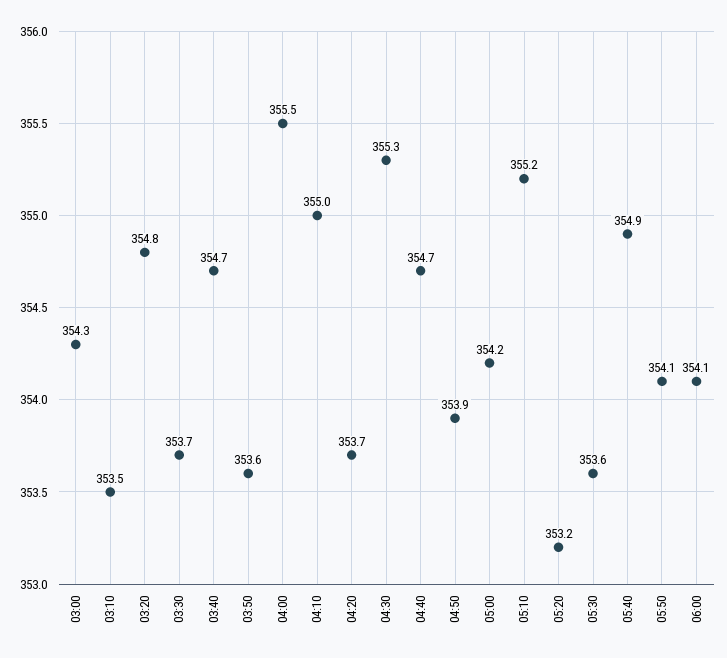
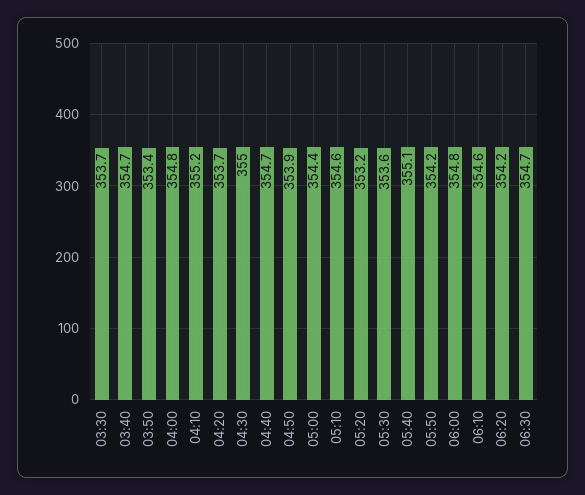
03:00: 354.3 -> none
03:10: 353.5 -> none
03:20: 354.8 -> none
03:50: 353.6 -> 353.4
04:00: 355.5 -> 354.8
04:10: 355 -> 355.2
04:30: 355.3 -> 355
05:00: 354.2 -> 354.4
05:10: 355.2 -> 354.6
05:40: 354.9 -> 355.1
05:50: 354.1 -> 354.2
06:00: 354.1 -> 354.8
06:10: none -> 354.6
06:20: none -> 354.2
06:30: none -> 354.7

